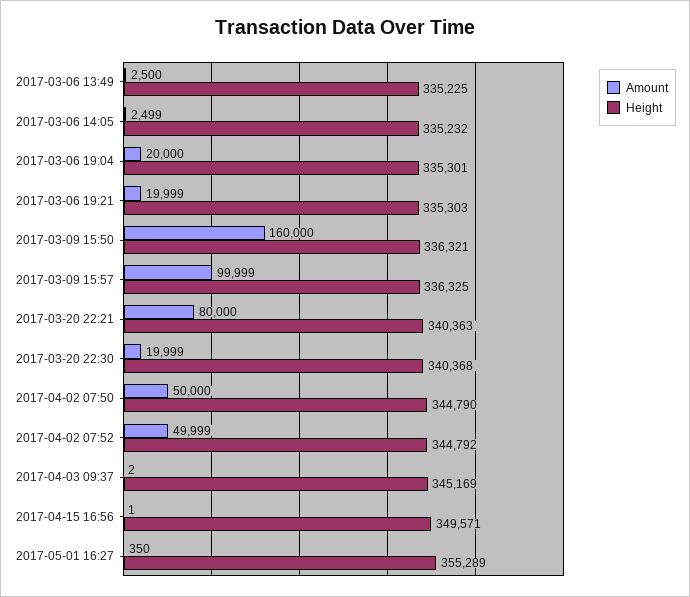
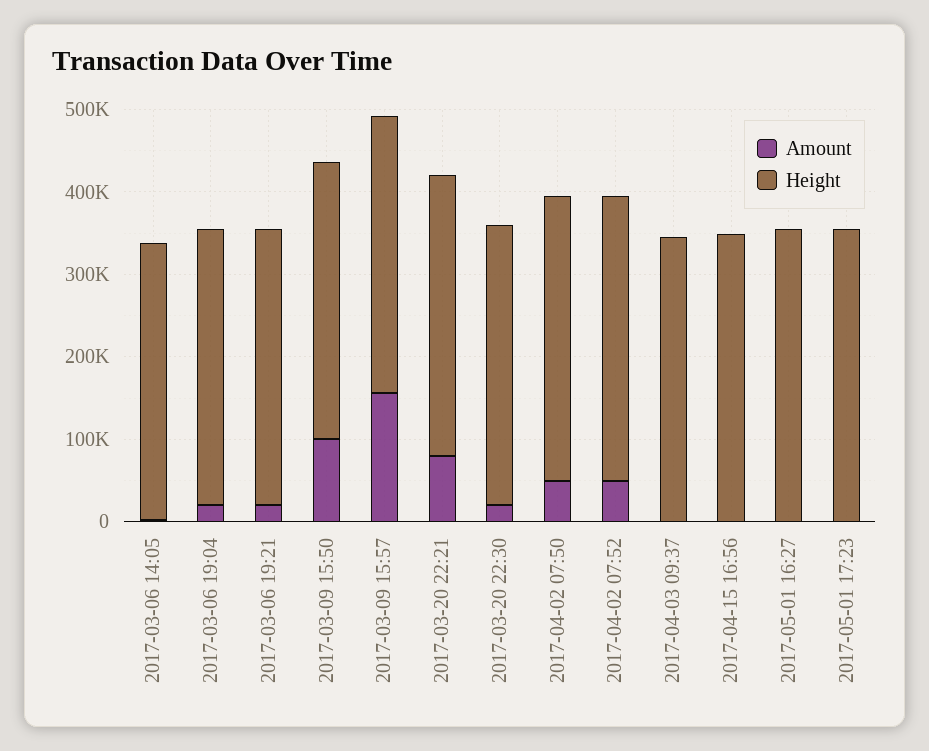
Amount, 2017-03-06 13:49: 2500 -> none
Height, 2017-03-06 13:49: 335225 -> none
Amount, 2017-03-09 15:50: 160000 -> 100000
Amount, 2017-03-09 15:57: 99999 -> 160000
Amount, 2017-05-01 17:23: none -> 0
Height, 2017-05-01 17:23: none -> 360000

